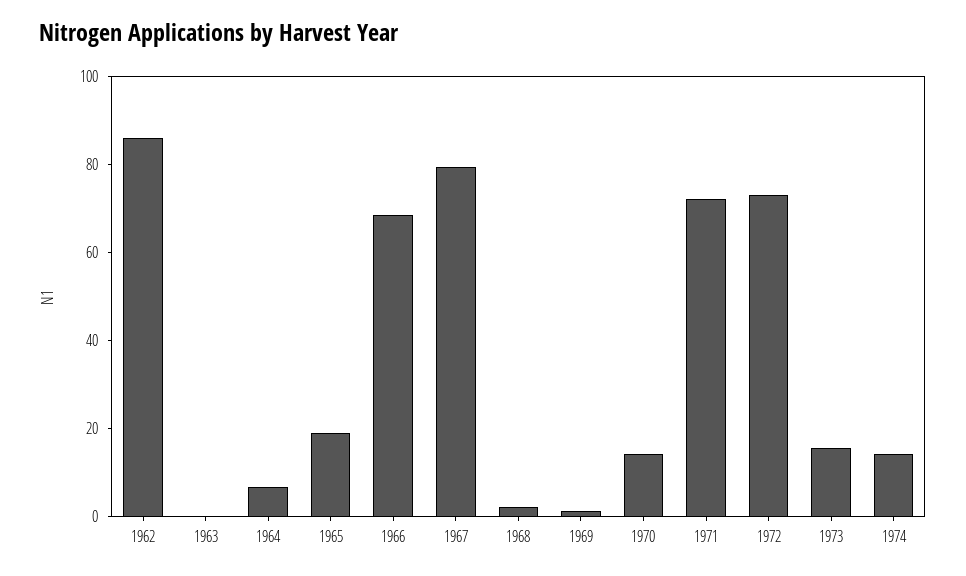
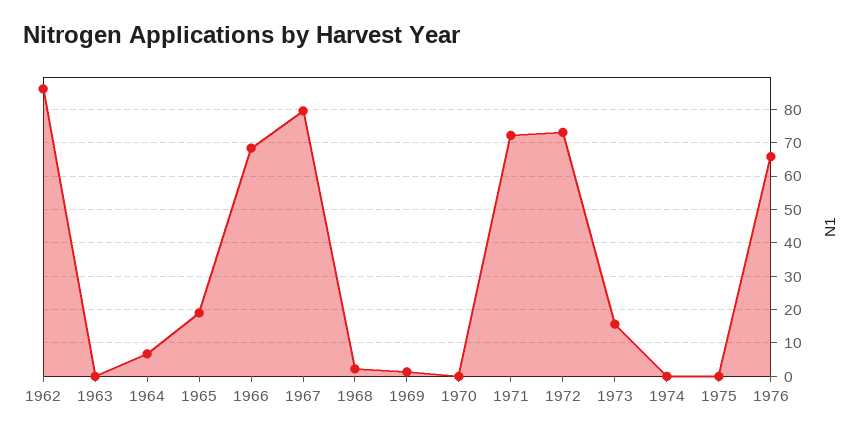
1970: 15 -> 0
1974: 15 -> 0
1975: none -> 0
1976: none -> 66

